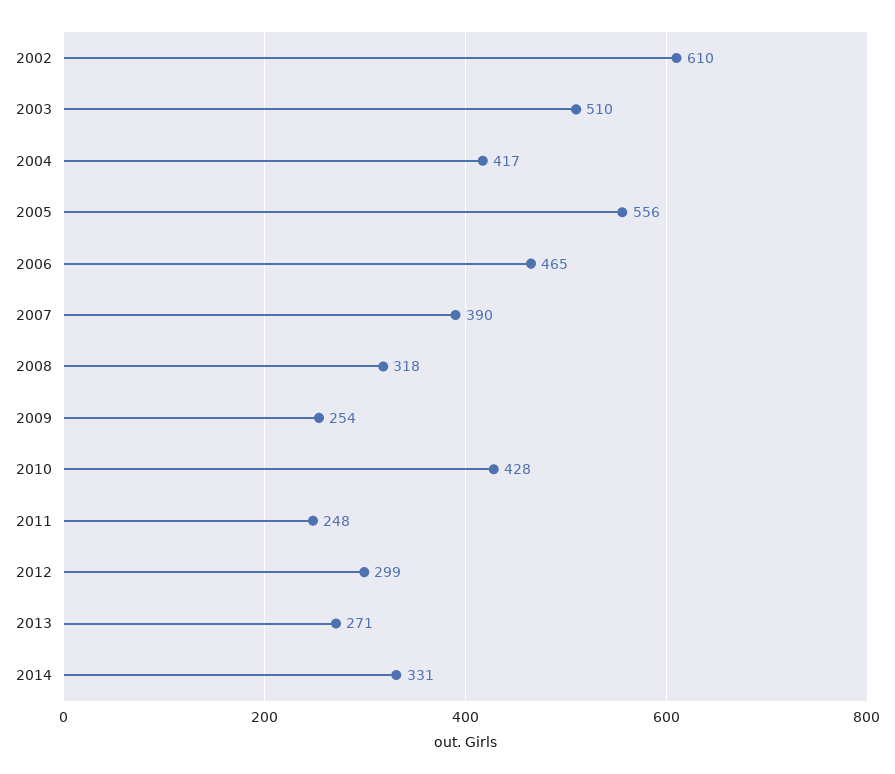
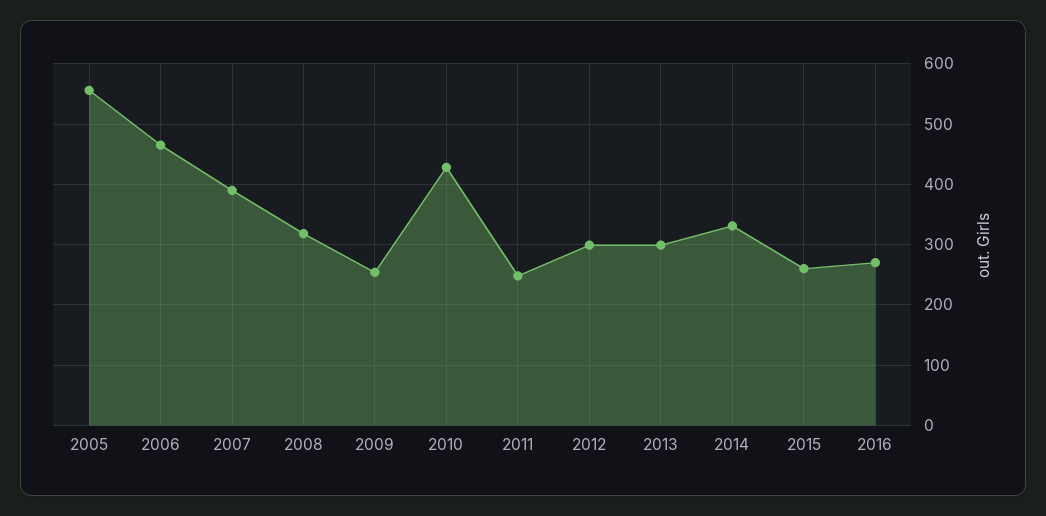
2002: 610 -> none
2003: 510 -> none
2004: 417 -> none
2013: 271 -> 300
2015: none -> 260
2016: none -> 270

